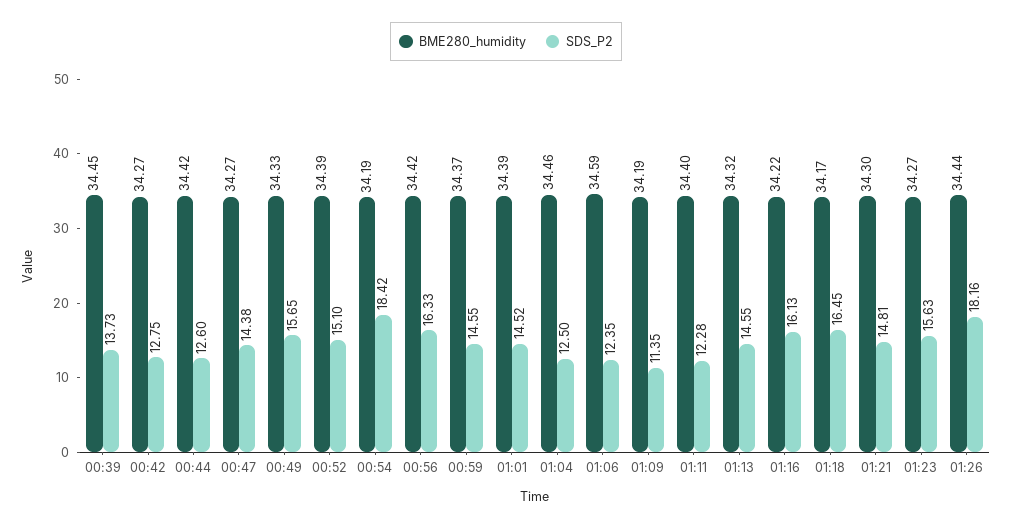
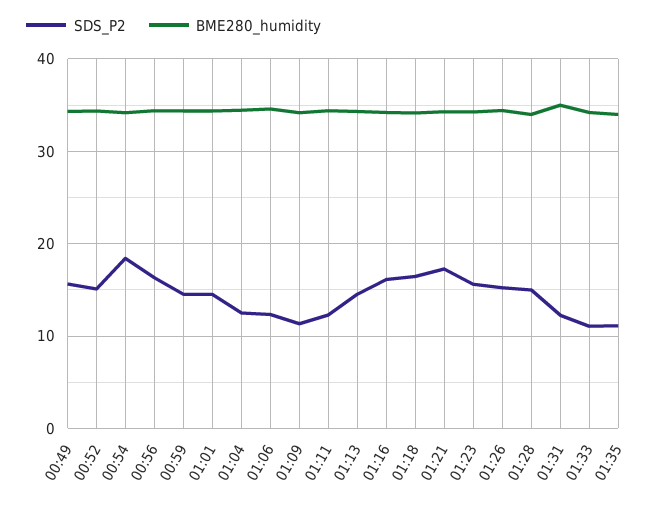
BME280_humidity, 00:39: 34.45 -> none
SDS_P2, 00:39: 13.73 -> none
BME280_humidity, 00:42: 34.27 -> none
SDS_P2, 00:42: 12.75 -> none
BME280_humidity, 00:44: 34.42 -> none
SDS_P2, 00:44: 12.6 -> none
BME280_humidity, 00:47: 34.27 -> none
SDS_P2, 00:47: 14.38 -> none
SDS_P2, 01:21: 14.81 -> 17
SDS_P2, 01:26: 18.16 -> 15
SDS_P2, 01:28: none -> 15
BME280_humidity, 01:28: none -> 34
SDS_P2, 01:31: none -> 12
BME280_humidity, 01:31: none -> 35
SDS_P2, 01:33: none -> 11
BME280_humidity, 01:33: none -> 34
SDS_P2, 01:35: none -> 11
BME280_humidity, 01:35: none -> 34

